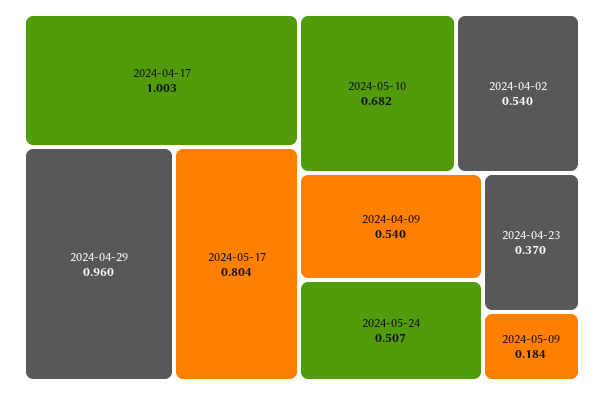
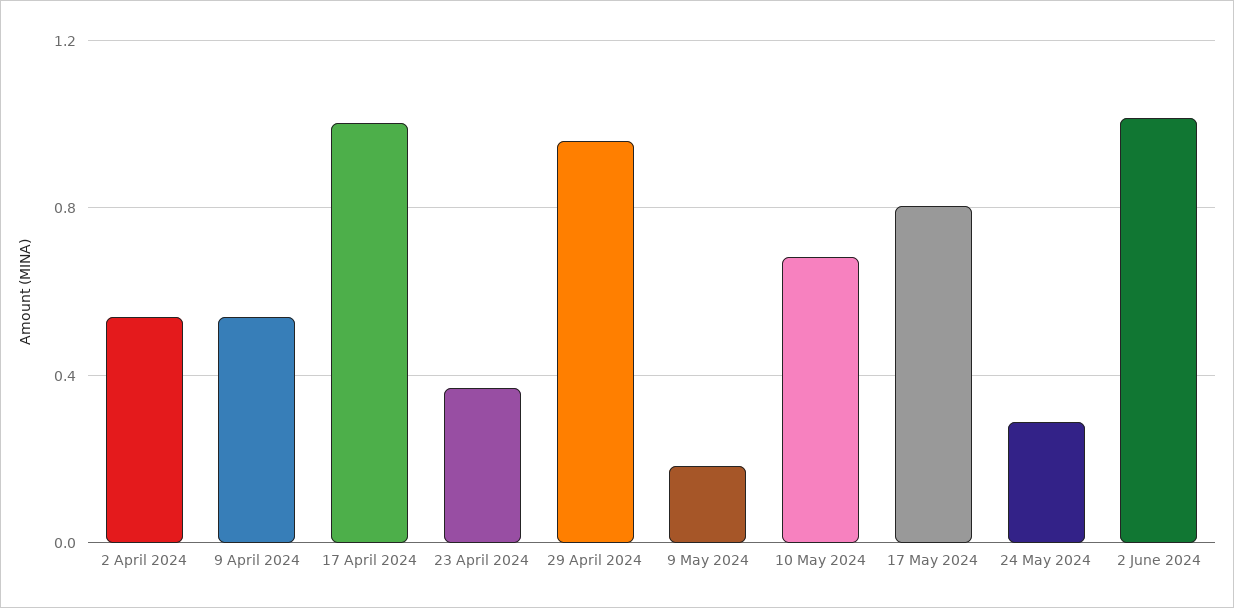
2024-05-24: 0.507 -> 0.3
2 June 2024: none -> 1

